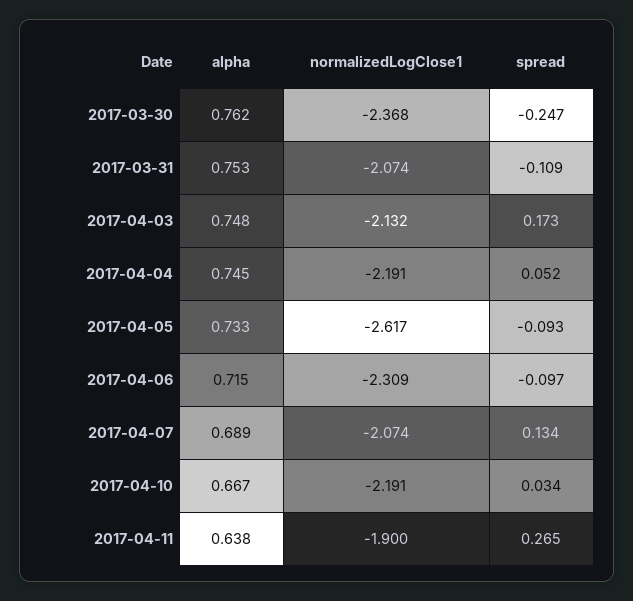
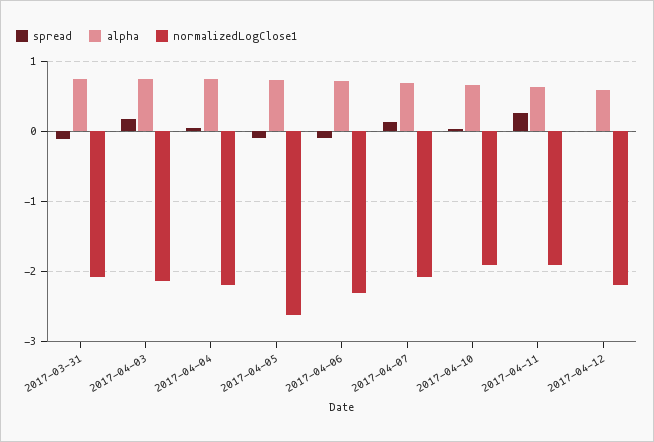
alpha, 2017-03-30: 0.762 -> none
normalizedLogClose1, 2017-03-30: -2.368 -> none
spread, 2017-03-30: -0.247 -> none
normalizedLogClose1, 2017-04-10: -2.191 -> -1.9
spread, 2017-04-12: none -> 0
alpha, 2017-04-12: none -> 0.6
normalizedLogClose1, 2017-04-12: none -> -2.2

